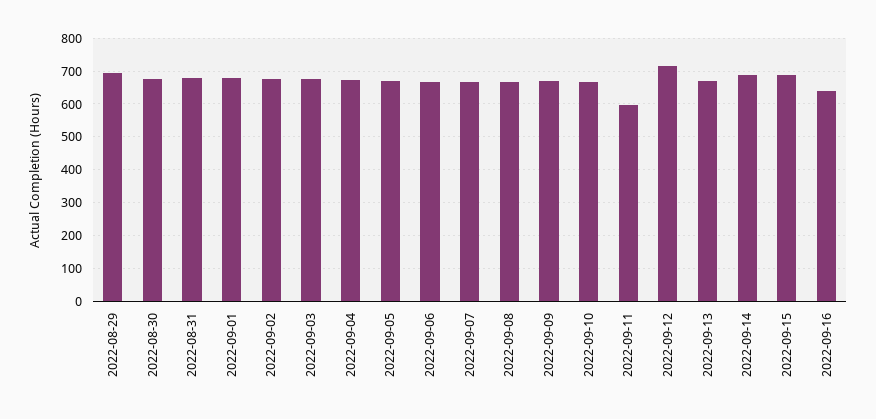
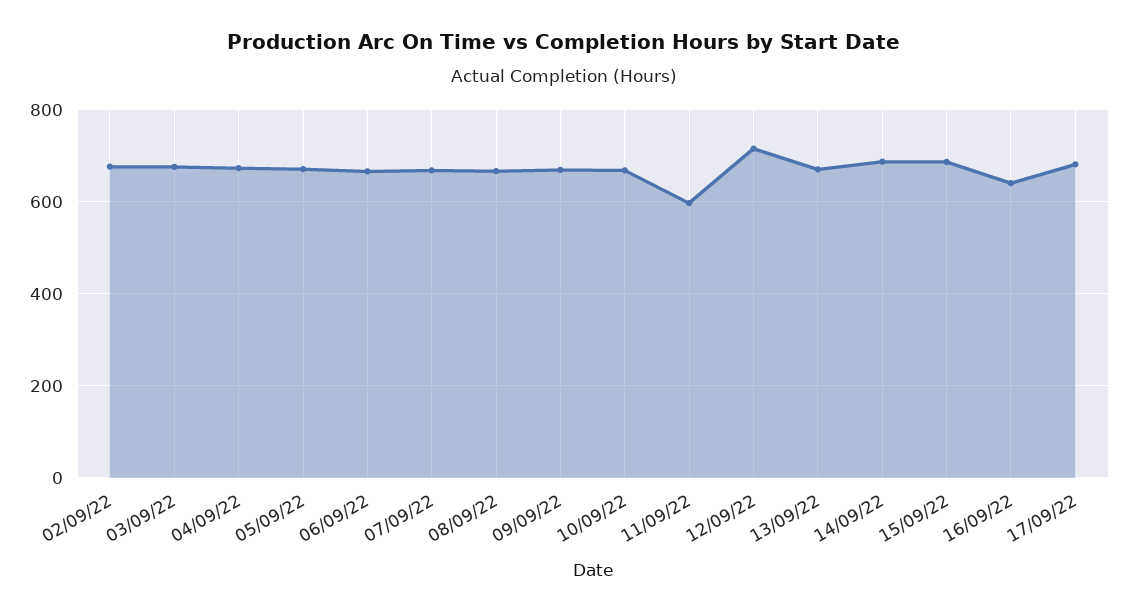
2022-08-29: 700 -> none
2022-08-30: 680 -> none
2022-08-31: 680 -> none
2022-09-01: 680 -> none
17/09/22: none -> 680

